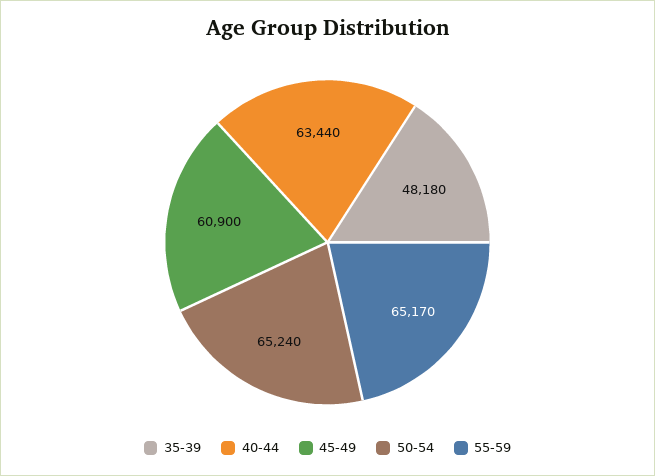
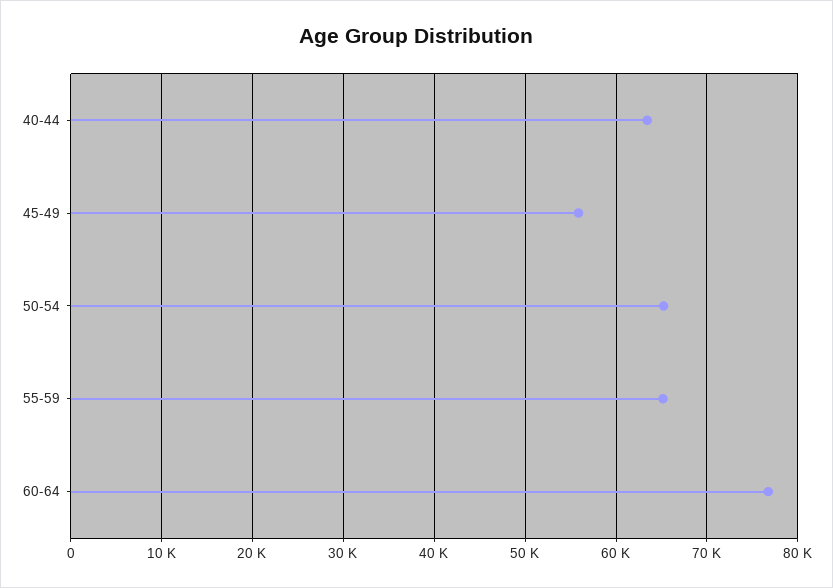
35-39: 48180 -> none
45-49: 60900 -> 56000
60-64: none -> 77000

